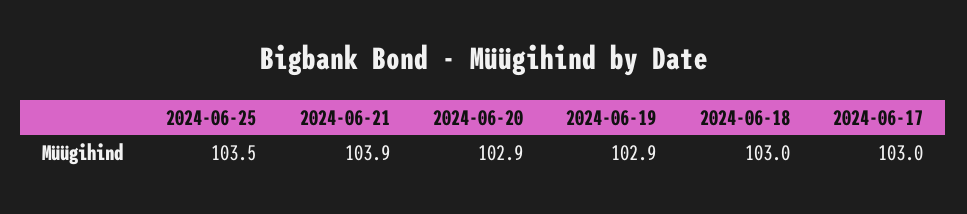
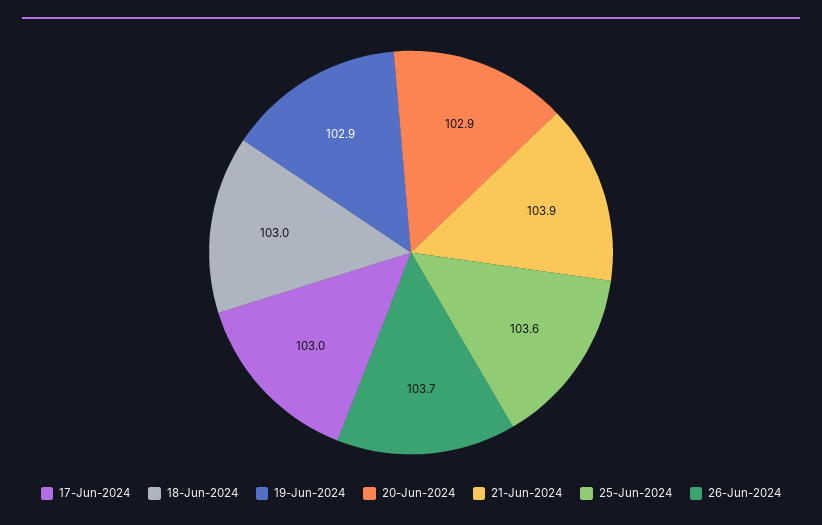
2024-06-25: 103.5 -> 103.6
26-Jun-2024: none -> 103.7

